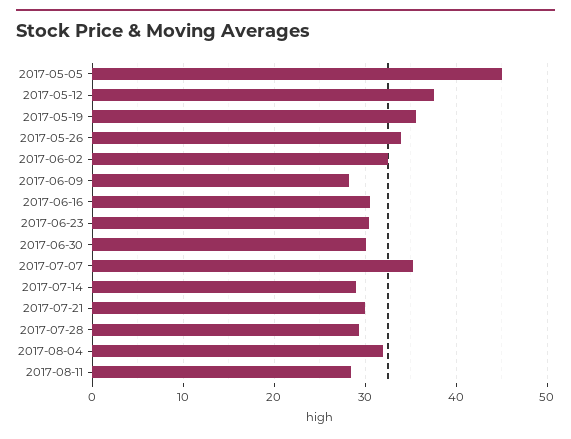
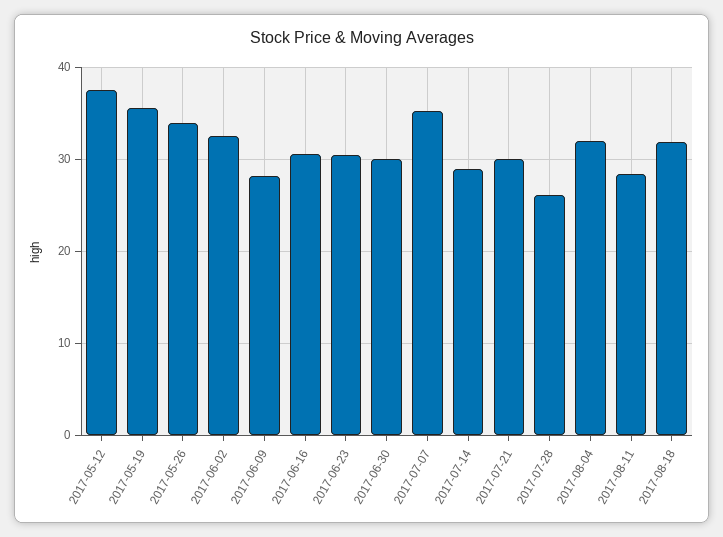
2017-05-05: 45 -> none
2017-07-28: 29 -> 26
2017-08-18: none -> 32

